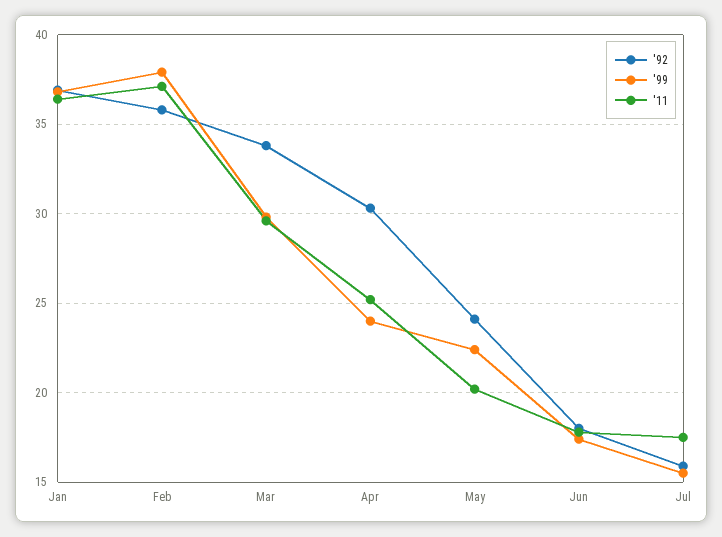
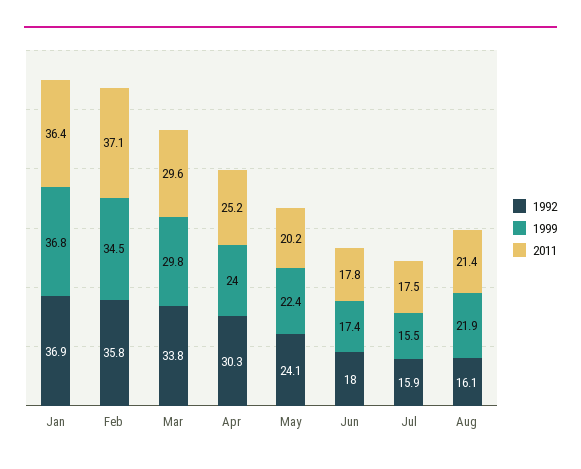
'99, Feb: 38 -> 34.5
'92, Aug: none -> 16.1
'99, Aug: none -> 21.9
'11, Aug: none -> 21.4

